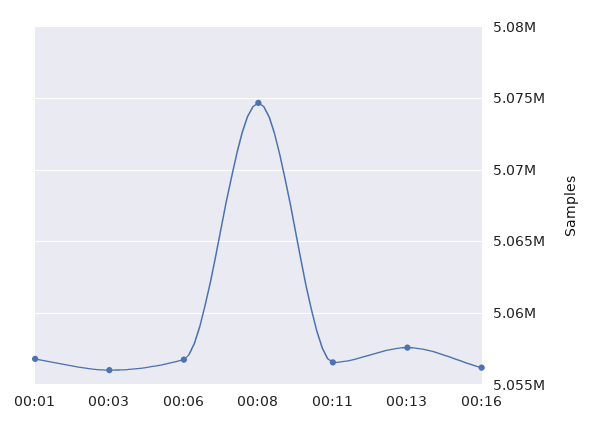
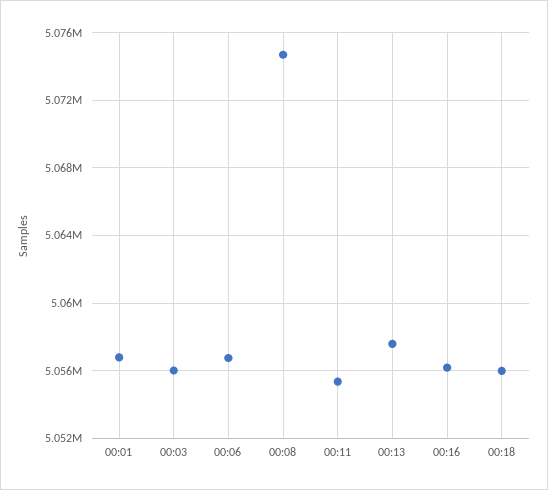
00:11: 5056500 -> 5055500
00:18: none -> 5056000

